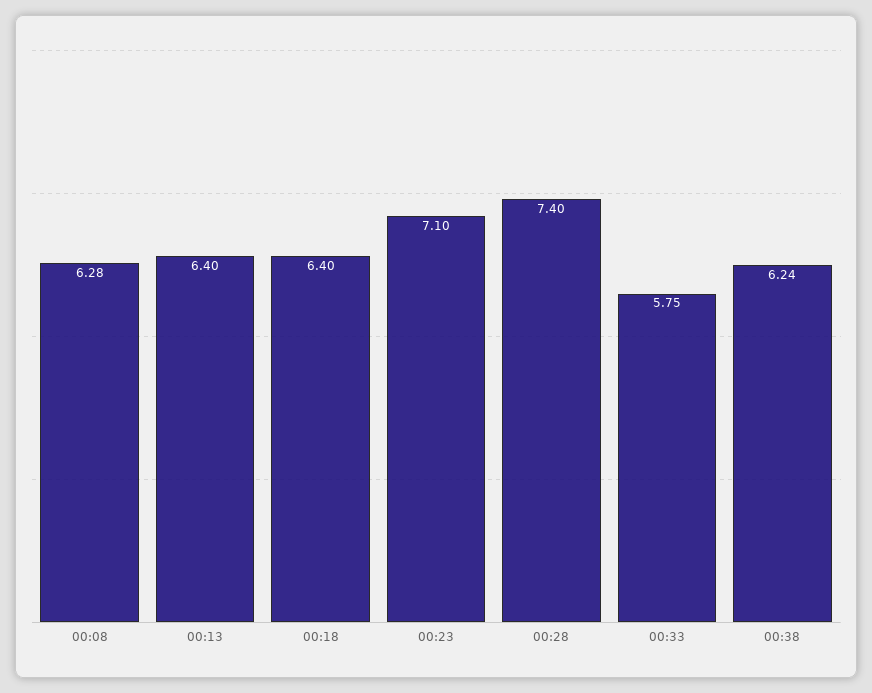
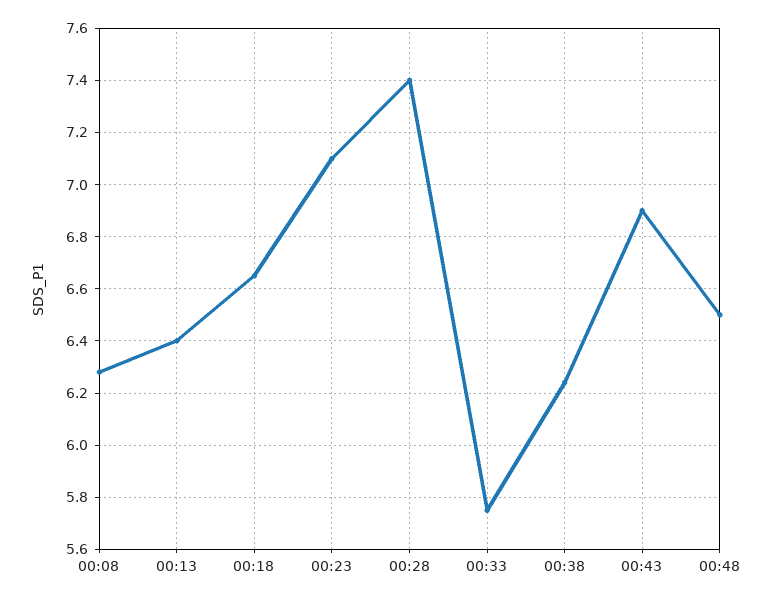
00:18: 6.4 -> 6.65
00:43: none -> 6.9
00:48: none -> 6.5

